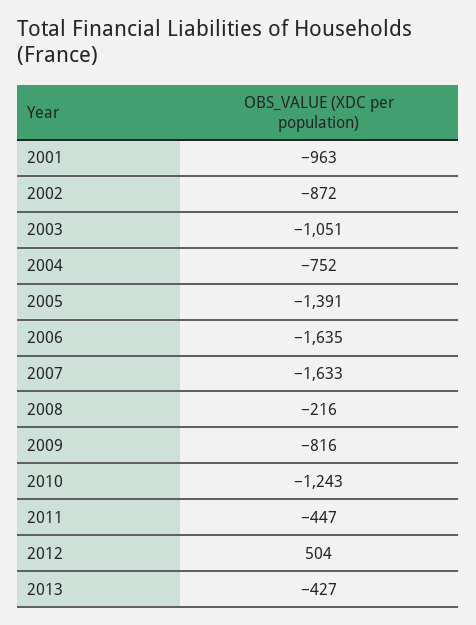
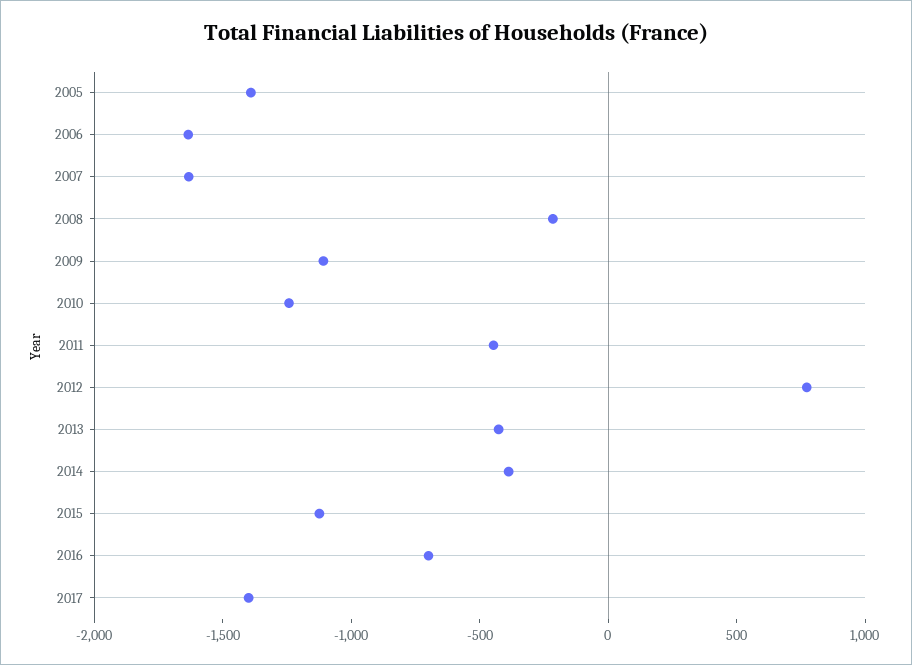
2001: -963 -> none
2002: -872 -> none
2003: -1051 -> none
2004: -752 -> none
2009: -816 -> -1100
2012: 504 -> 800
2014: none -> -400
2015: none -> -1100
2016: none -> -700
2017: none -> -1400

